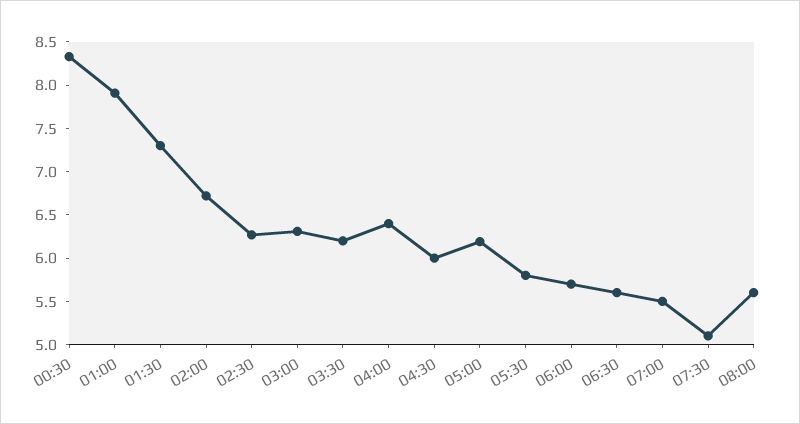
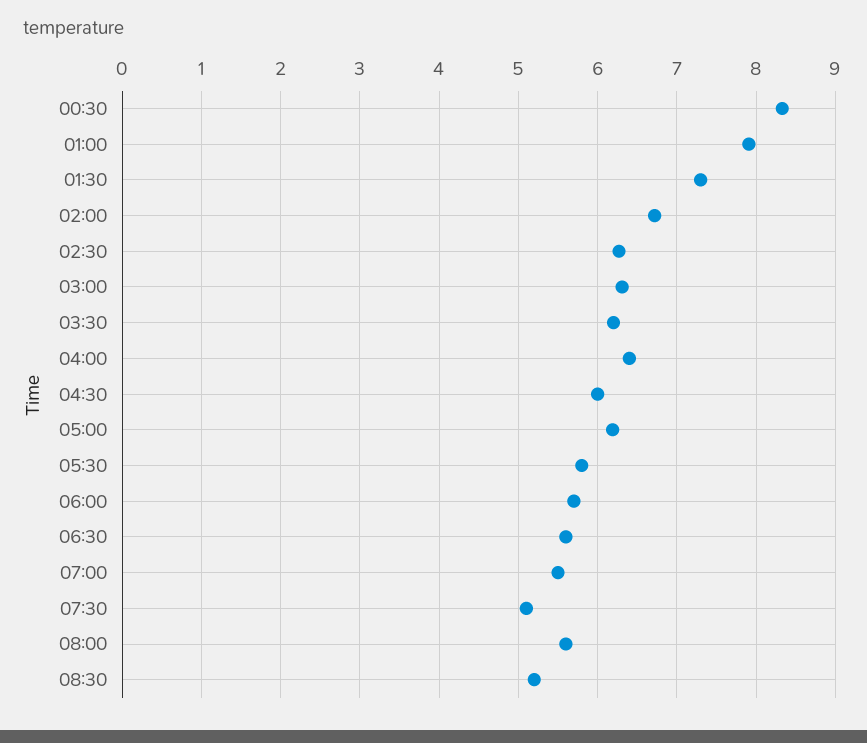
08:30: none -> 5.2

